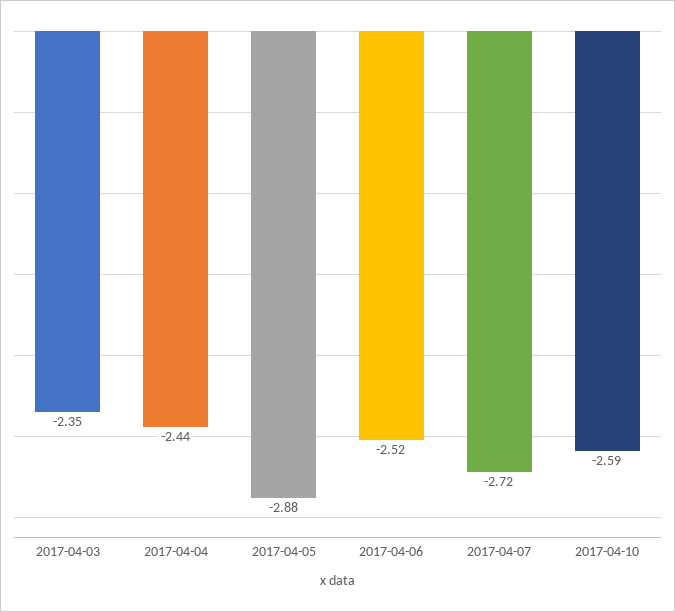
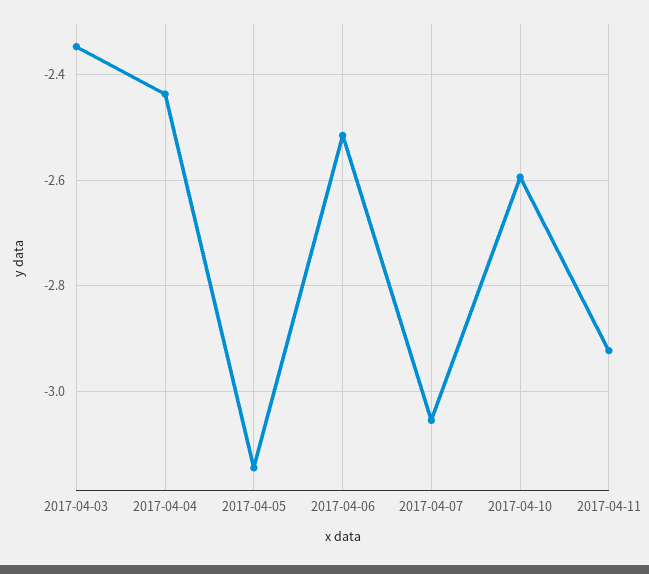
2017-04-05: -2.88 -> -3.14
2017-04-07: -2.72 -> -3.06
2017-04-11: none -> -2.92

